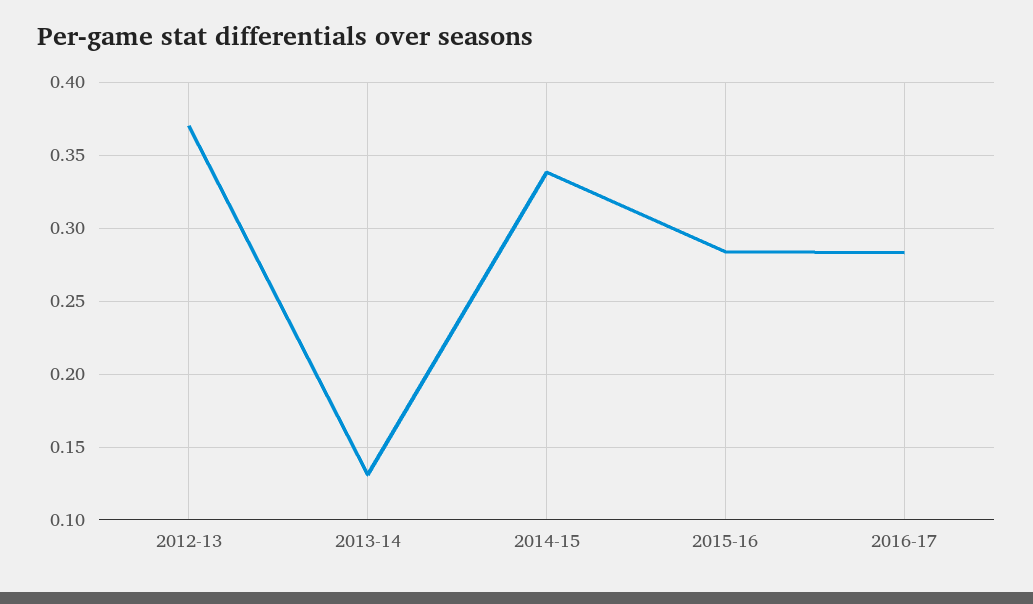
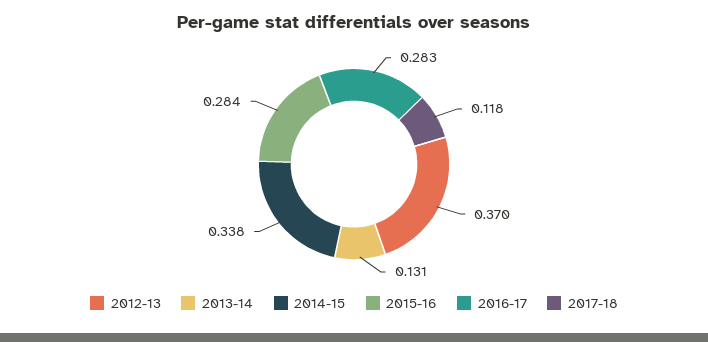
2017-18: none -> 0.118

